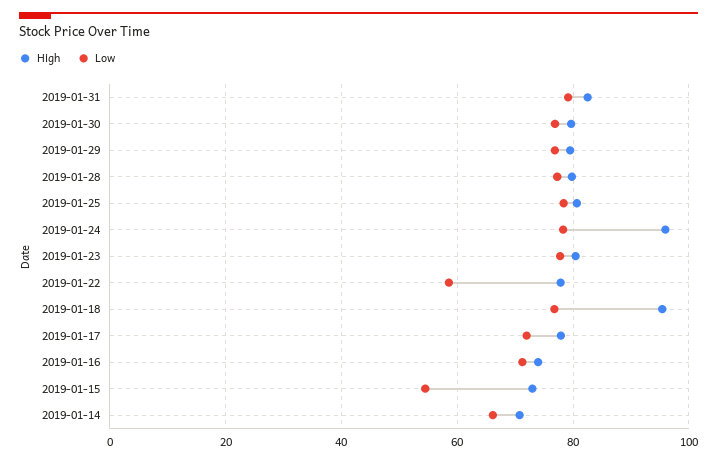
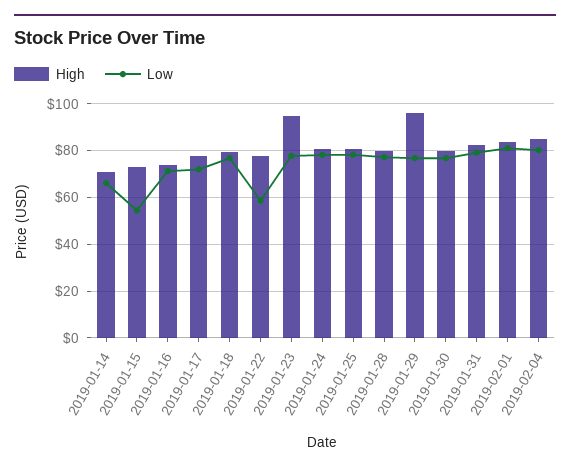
High, 2019-01-29: 80 -> 95
High, 2019-01-24: 96 -> 80
High, 2019-01-23: 80 -> 95
High, 2019-01-18: 96 -> 80
High, 2019-02-01: none -> 85
Low, 2019-02-01: none -> 80
High, 2019-02-04: none -> 85
Low, 2019-02-04: none -> 80

